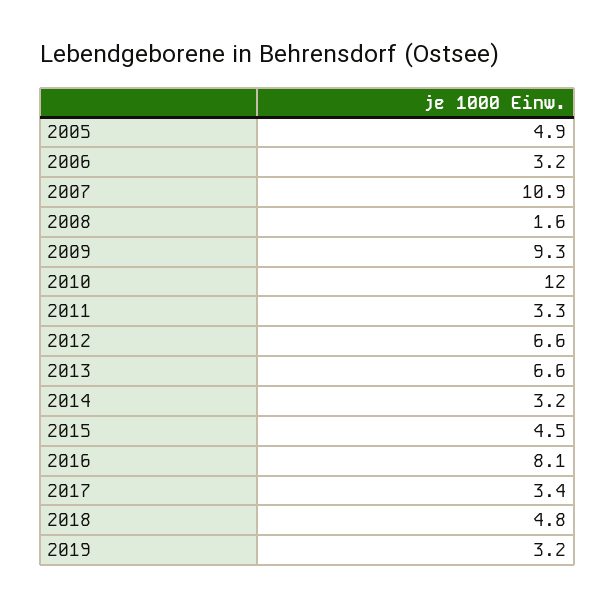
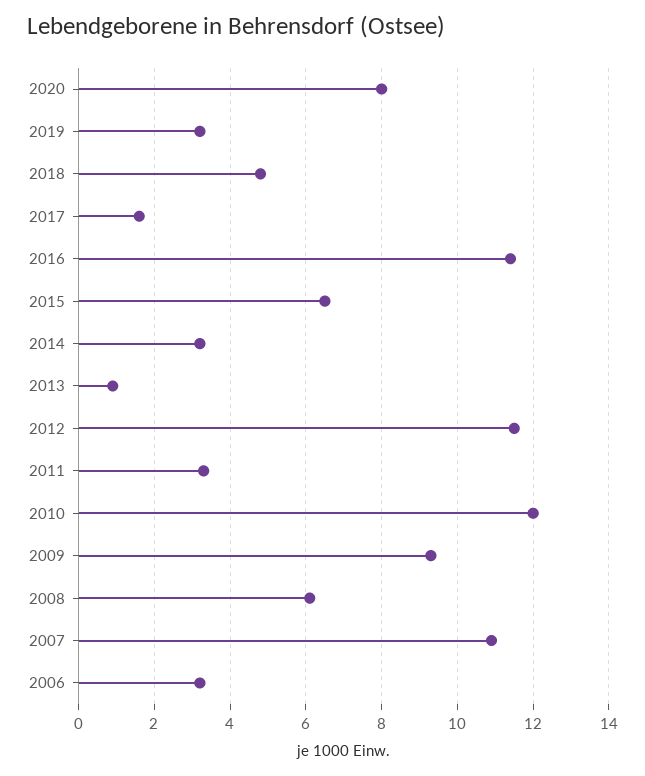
2005: 4.9 -> none
2008: 1.6 -> 6
2012: 6.6 -> 11.5
2013: 6.6 -> 1
2015: 4.5 -> 6.5
2016: 8.1 -> 11.5
2017: 3.4 -> 1.5
2020: none -> 8

